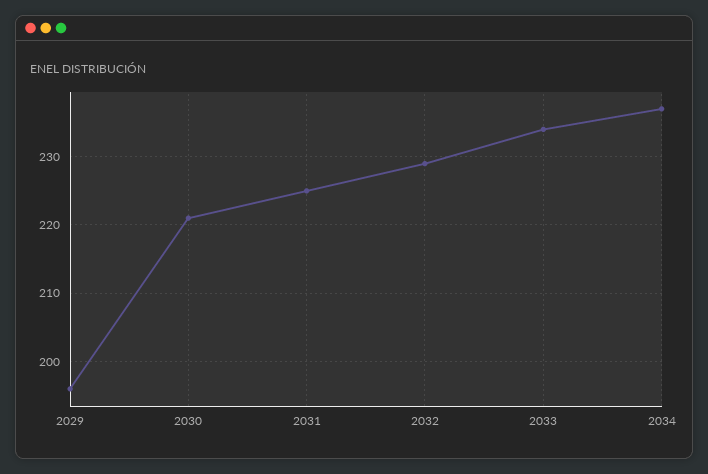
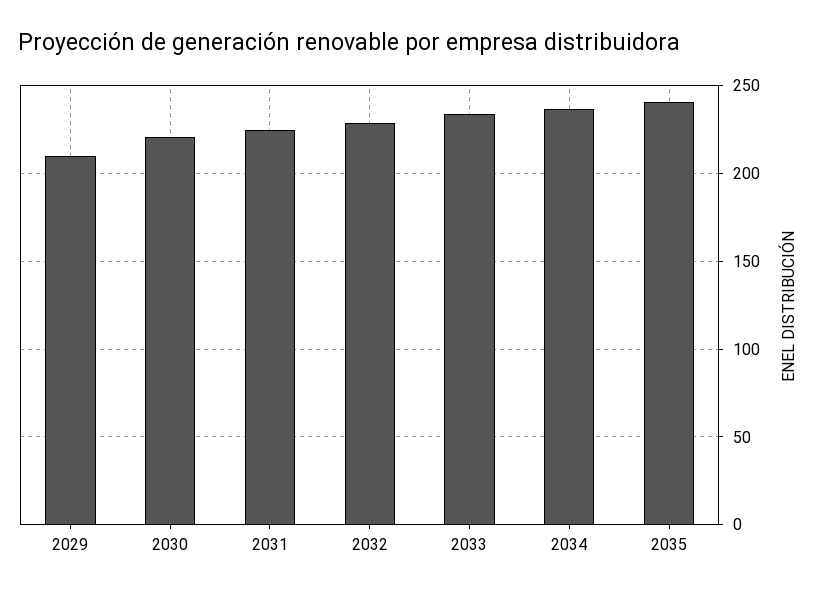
2029: 196 -> 210
2035: none -> 240

